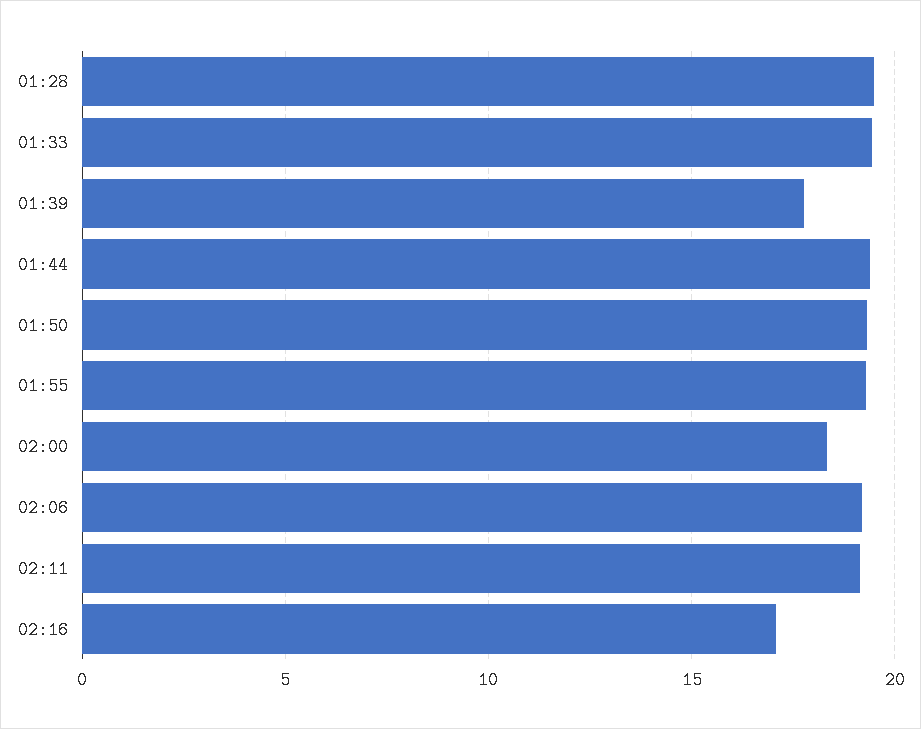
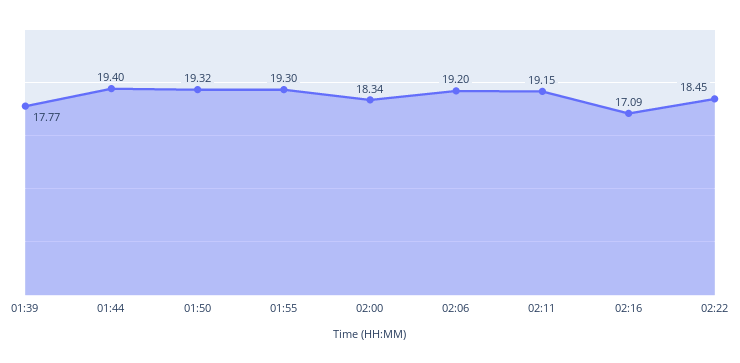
01:28: 19.5 -> none
01:33: 19.5 -> none
02:22: none -> 18.45

